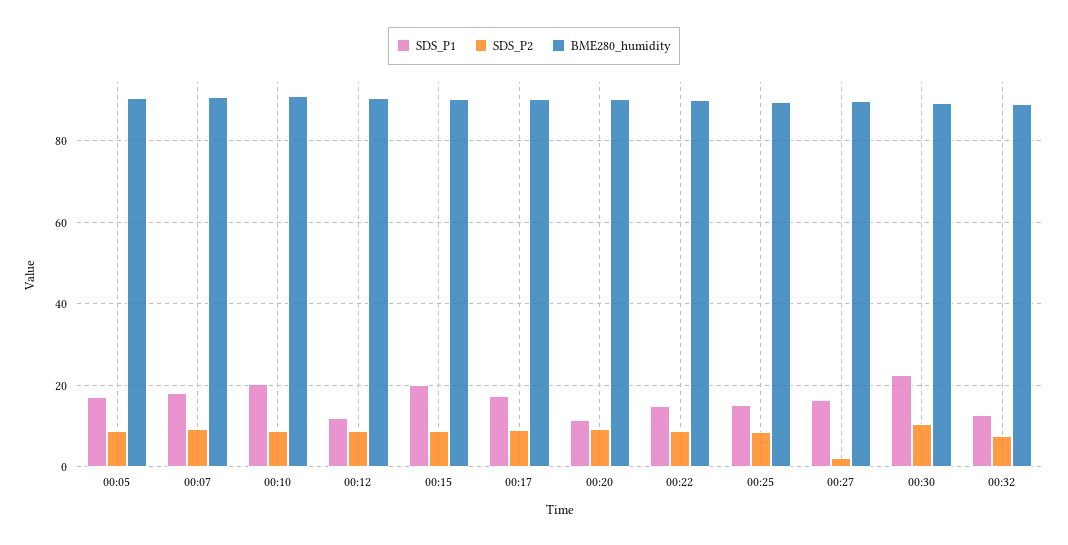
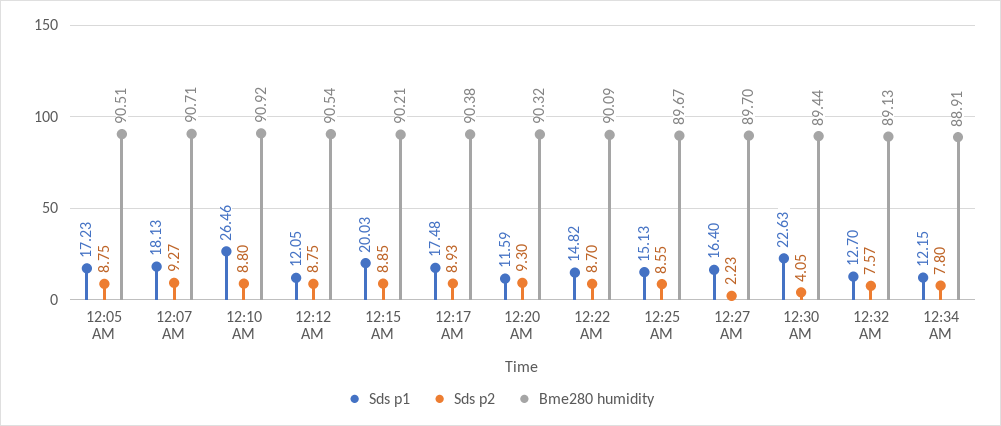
SDS_P1, 00:10: 20 -> 26.46
SDS_P2, 00:30: 10 -> 4.05
SDS_P1, 12:34 AM: none -> 12.15
SDS_P2, 12:34 AM: none -> 7.8
BME280_humidity, 12:34 AM: none -> 88.91

